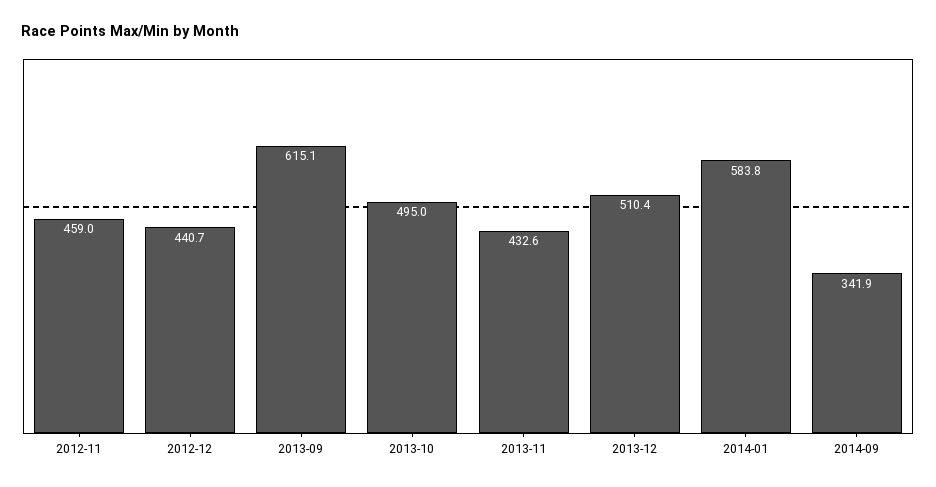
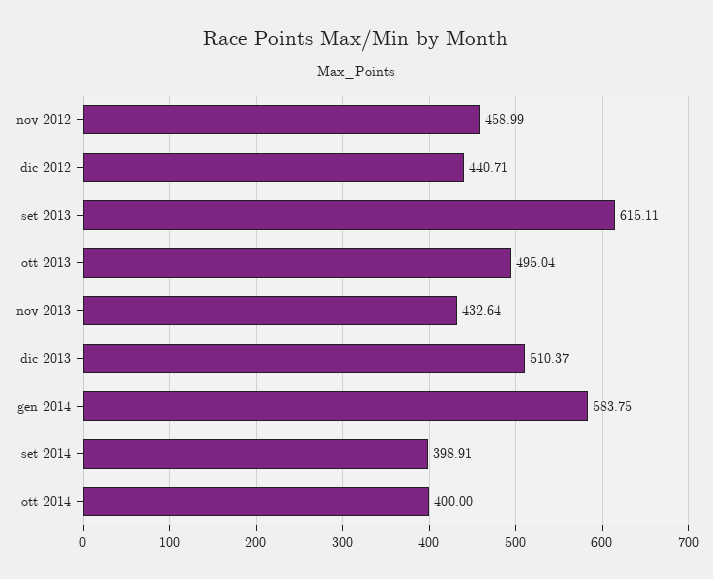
2014-09: 341.9 -> 398.91
ott 2014: none -> 400

